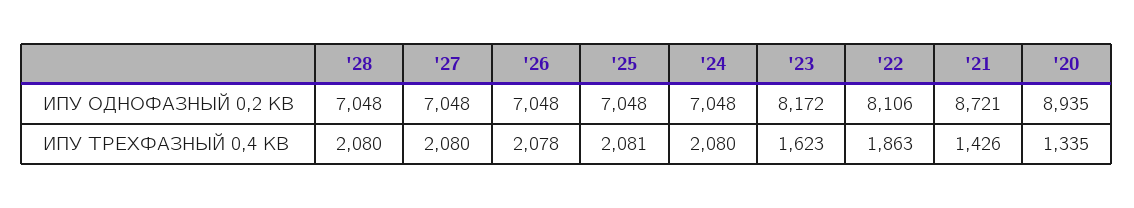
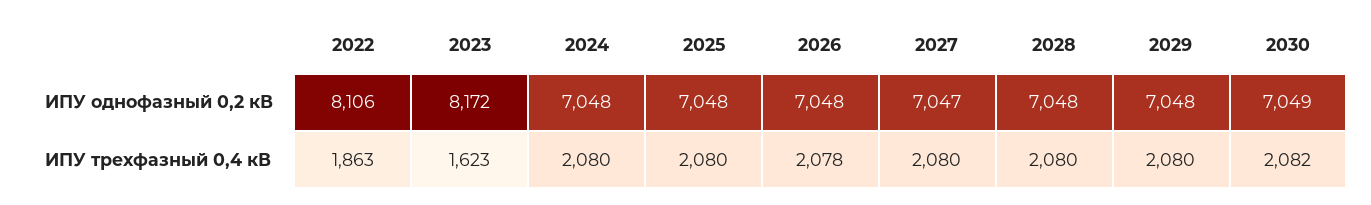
'27, ИПУ ОДНОФАЗНЫЙ 0,2 КВ: 7048 -> 7047
'21, ИПУ ОДНОФАЗНЫЙ 0,2 КВ: 8721 -> none
'20, ИПУ ОДНОФАЗНЫЙ 0,2 КВ: 8935 -> none
'25, ИПУ ТРЕХФАЗНЫЙ 0,4 КВ: 2081 -> 2080
'21, ИПУ ТРЕХФАЗНЫЙ 0,4 КВ: 1426 -> none
'20, ИПУ ТРЕХФАЗНЫЙ 0,4 КВ: 1335 -> none
2029, ИПУ ОДНОФАЗНЫЙ 0,2 КВ: none -> 7048
2030, ИПУ ОДНОФАЗНЫЙ 0,2 КВ: none -> 7049
2029, ИПУ ТРЕХФАЗНЫЙ 0,4 КВ: none -> 2080
2030, ИПУ ТРЕХФАЗНЫЙ 0,4 КВ: none -> 2082

